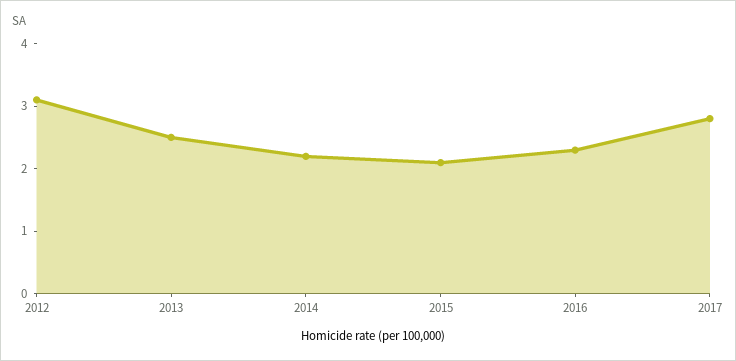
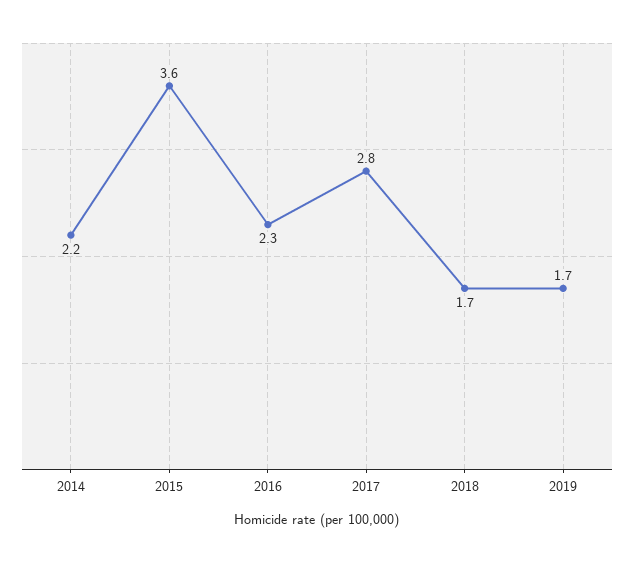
2012: 3 -> none
2013: 2.5 -> none
2015: 2 -> 3.6
2018: none -> 1.7
2019: none -> 1.7

